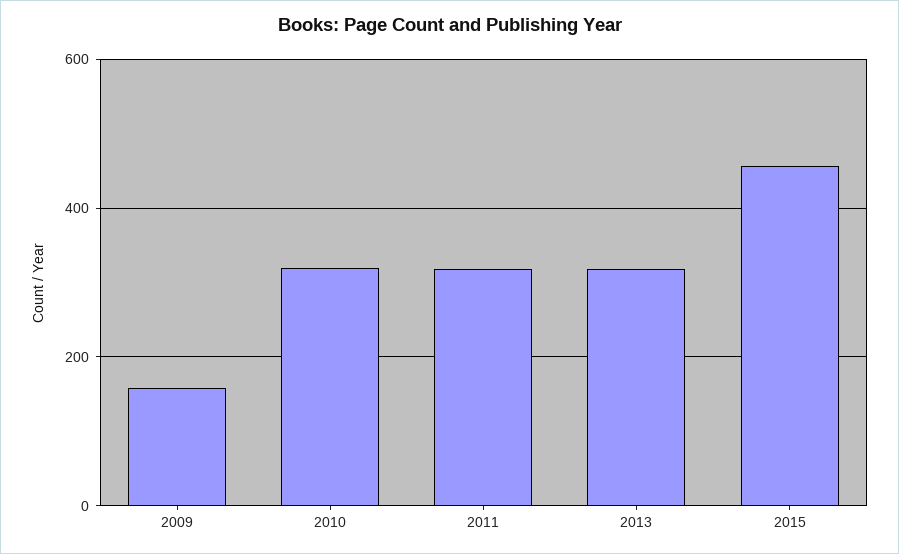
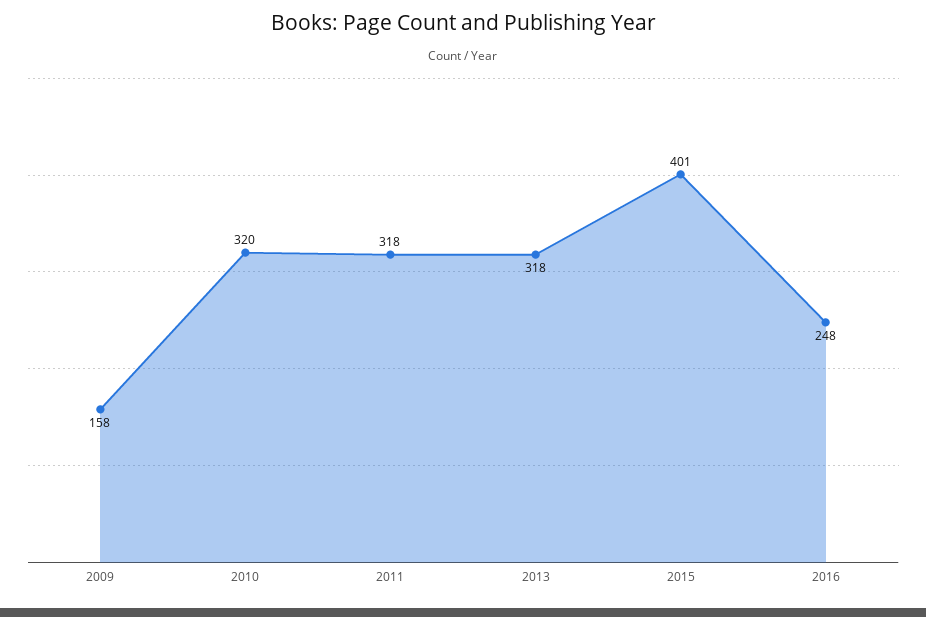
2015: 460 -> 401
2016: none -> 248

